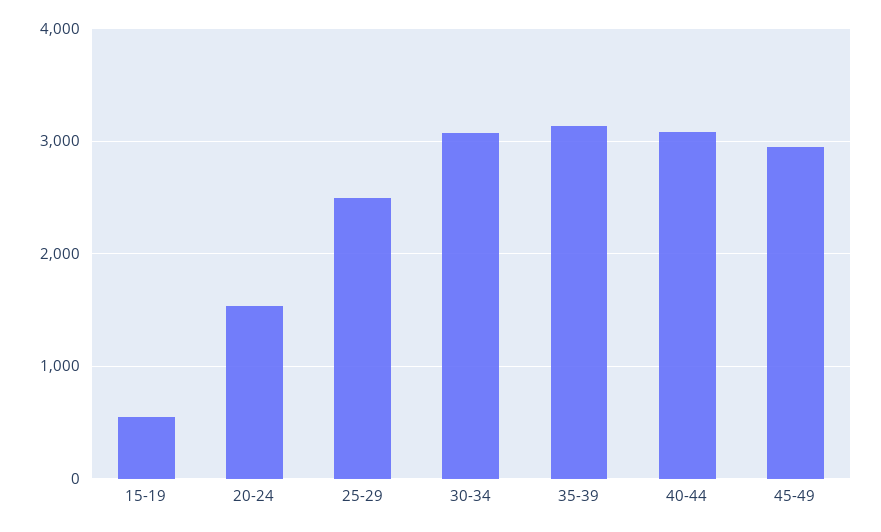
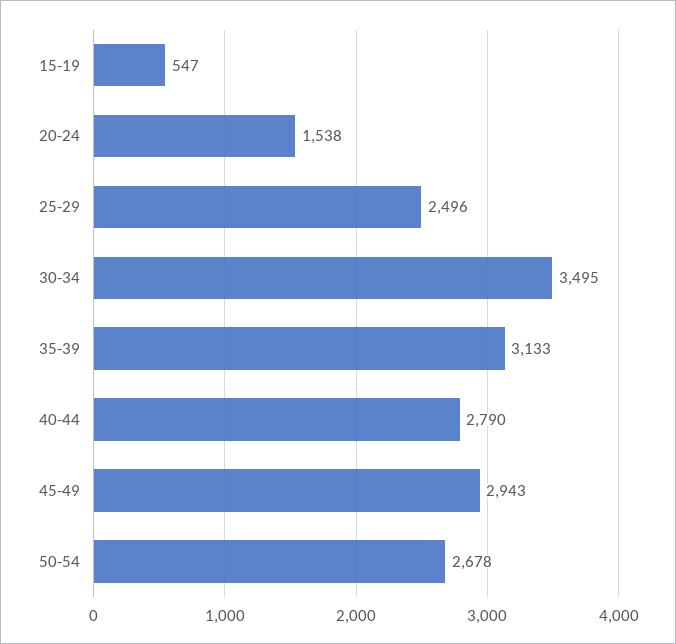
30-34: 3100 -> 3495
40-44: 3100 -> 2790
50-54: none -> 2678

